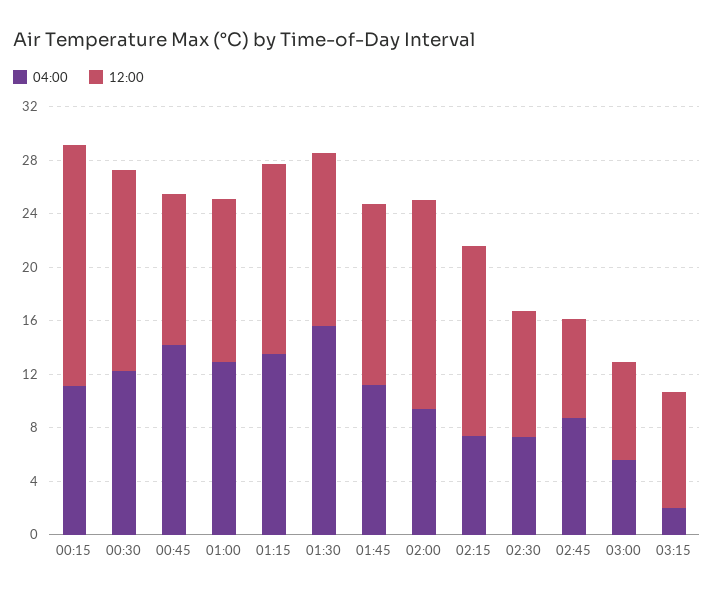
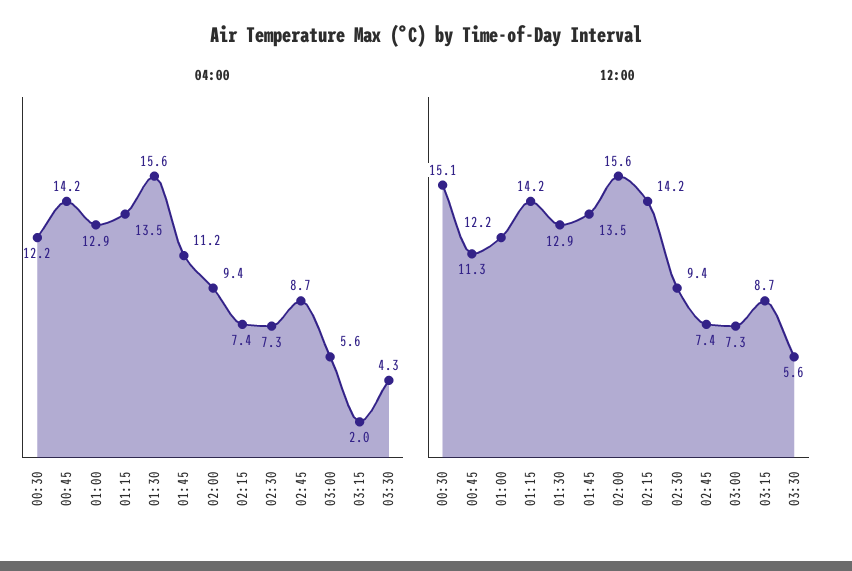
04:00, 00:15: 11 -> none
12:00, 00:15: 18 -> none
04:00, 03:30: none -> 4.3
12:00, 03:30: none -> 5.6

